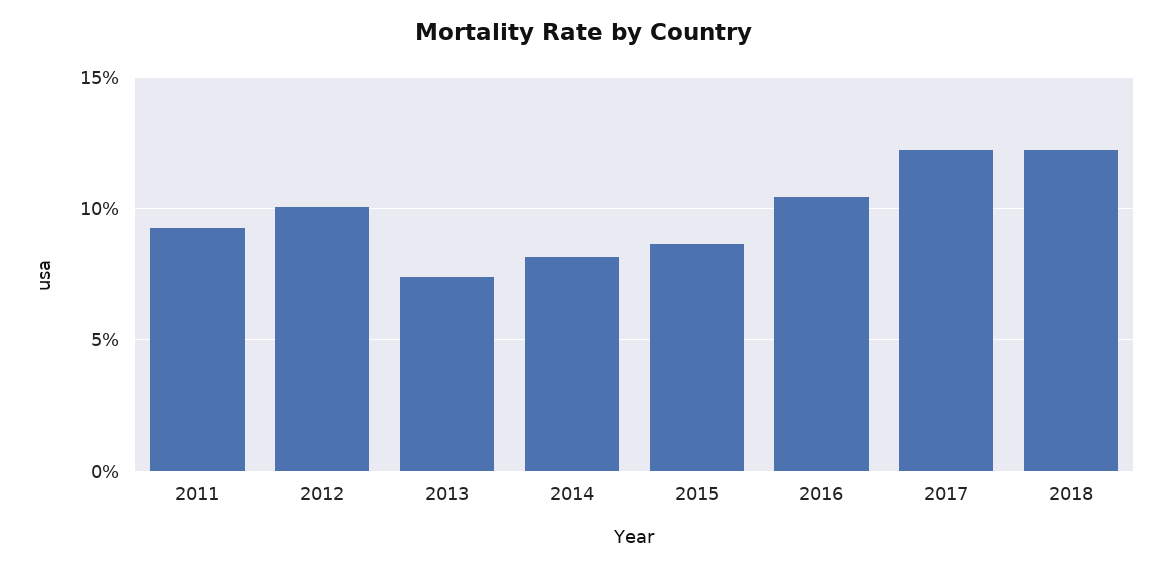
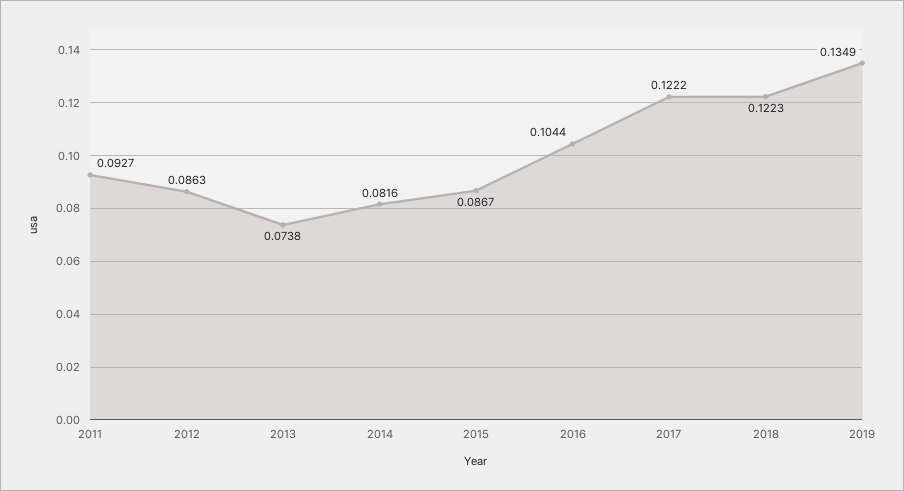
2012: 0.1 -> 0.0863
2019: none -> 0.1349

